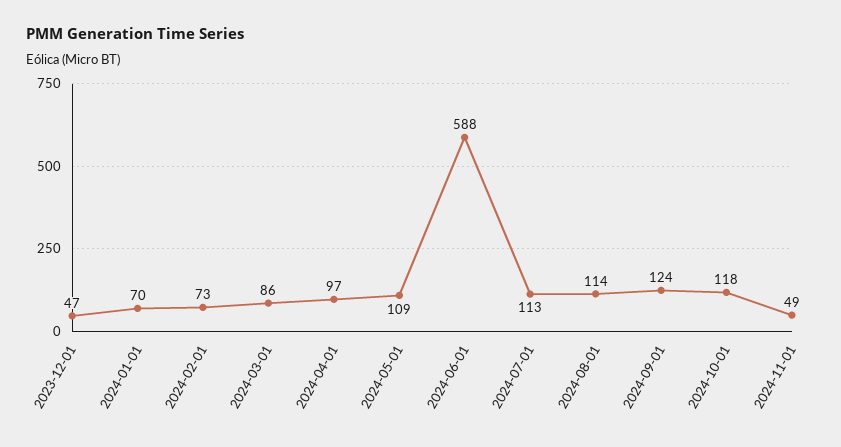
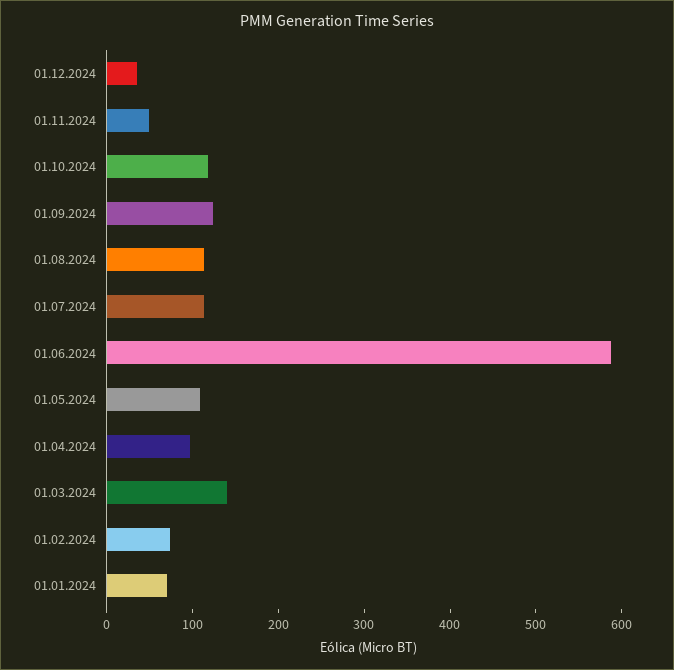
2023-12-01: 47 -> none
2024-03-01: 86 -> 140
01.12.2024: none -> 40

